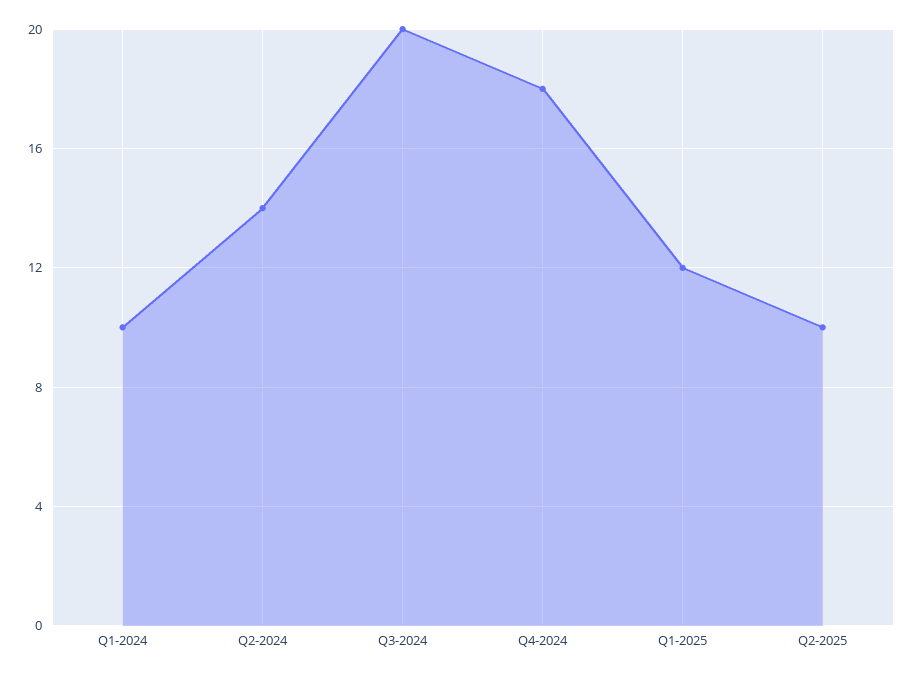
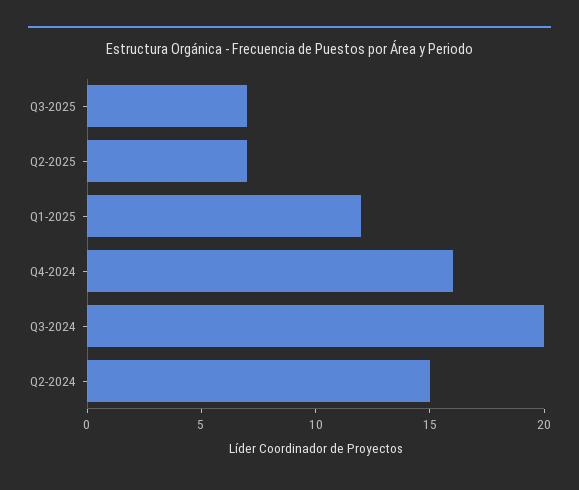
Q1-2024: 10 -> none
Q2-2024: 14 -> 15
Q4-2024: 18 -> 16
Q2-2025: 10 -> 7
Q3-2025: none -> 7

